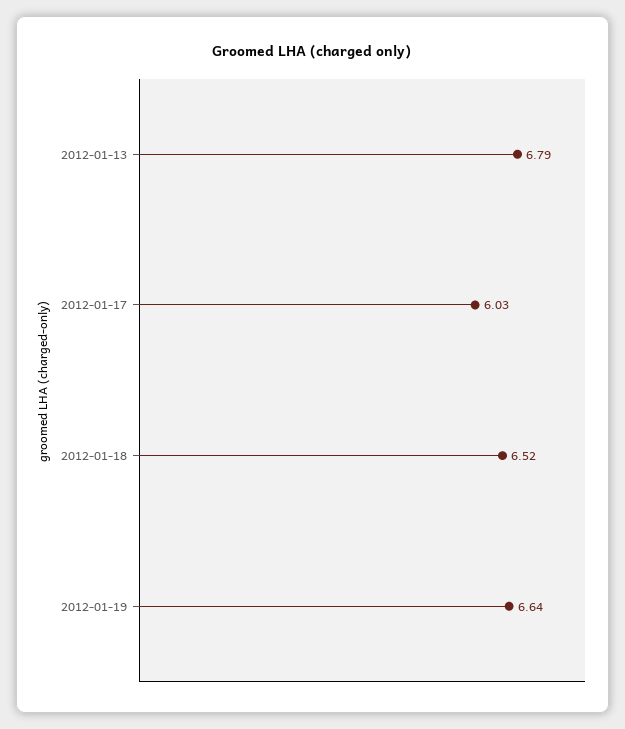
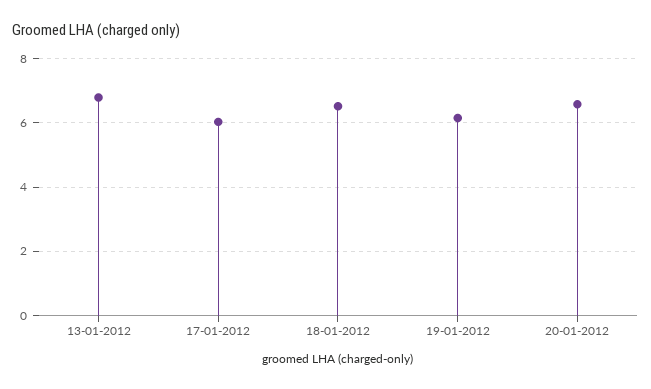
2012-01-19: 6.64 -> 6.2
20-01-2012: none -> 6.6

